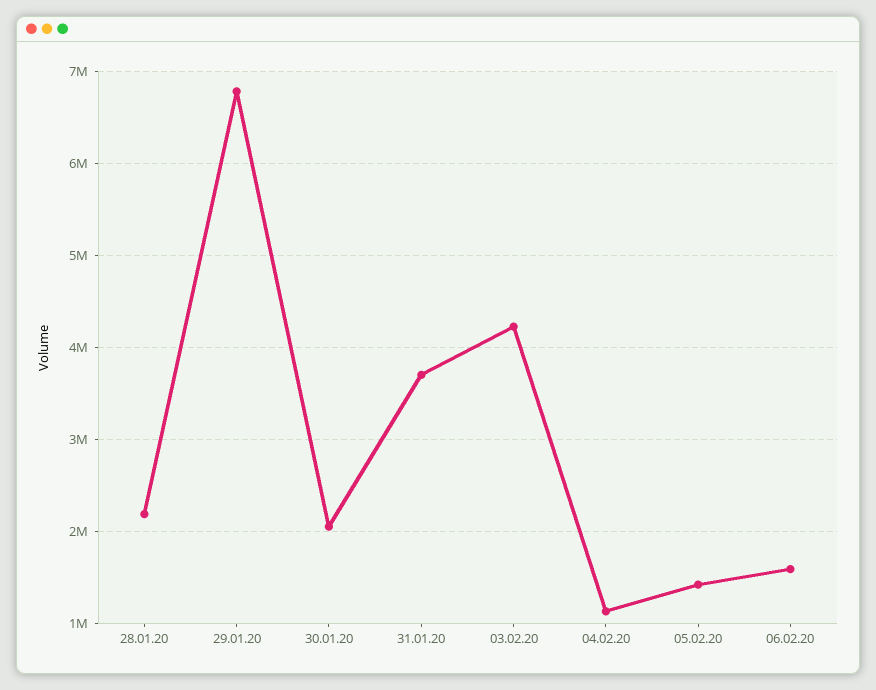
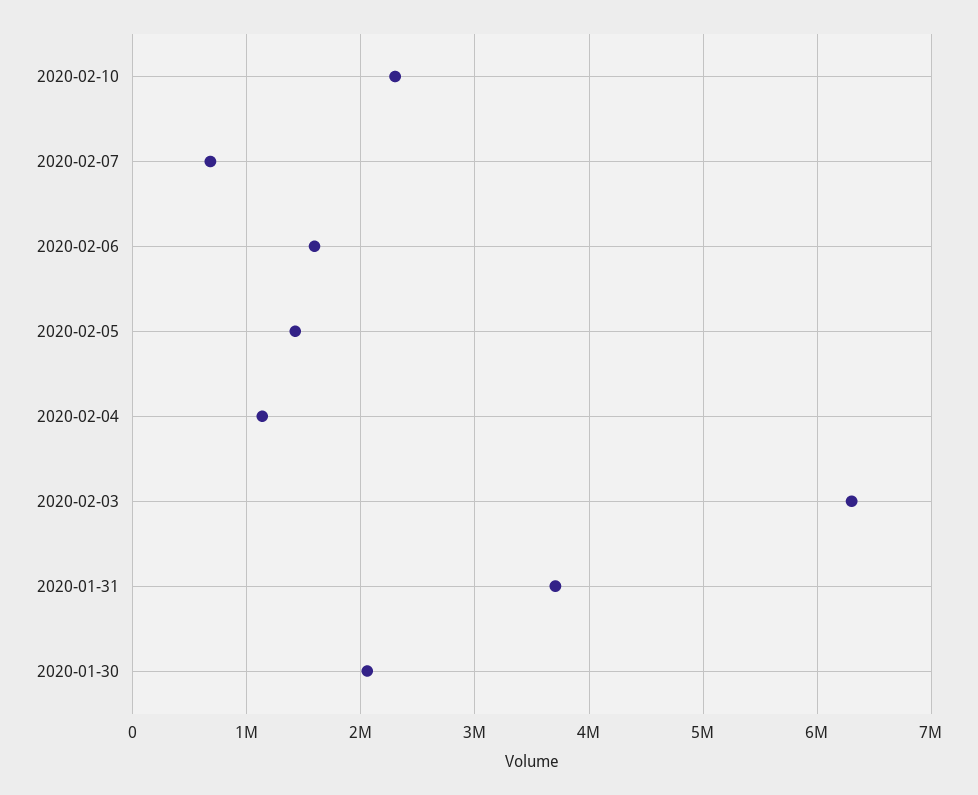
28.01.20: 2200000 -> none
29.01.20: 6800000 -> none
03.02.20: 4200000 -> 6300000
2020-02-10: none -> 2300000
2020-02-07: none -> 700000

